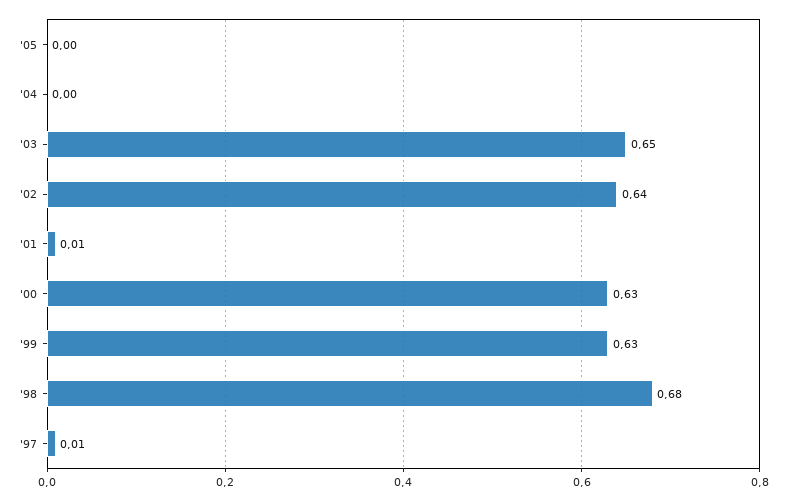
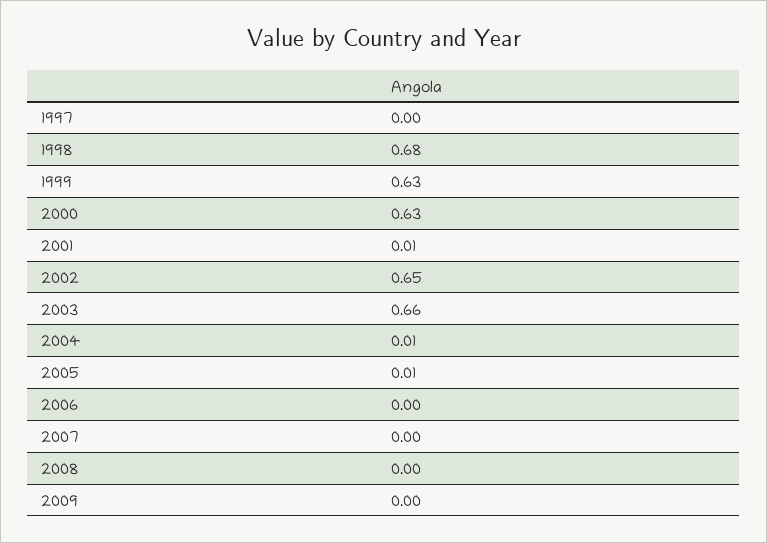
'05: 0 -> 0.01
'04: 0 -> 0.01
'03: 0.65 -> 0.66
'02: 0.64 -> 0.65
'97: 0.01 -> 0
2006: none -> 0
2007: none -> 0
2008: none -> 0
2009: none -> 0

